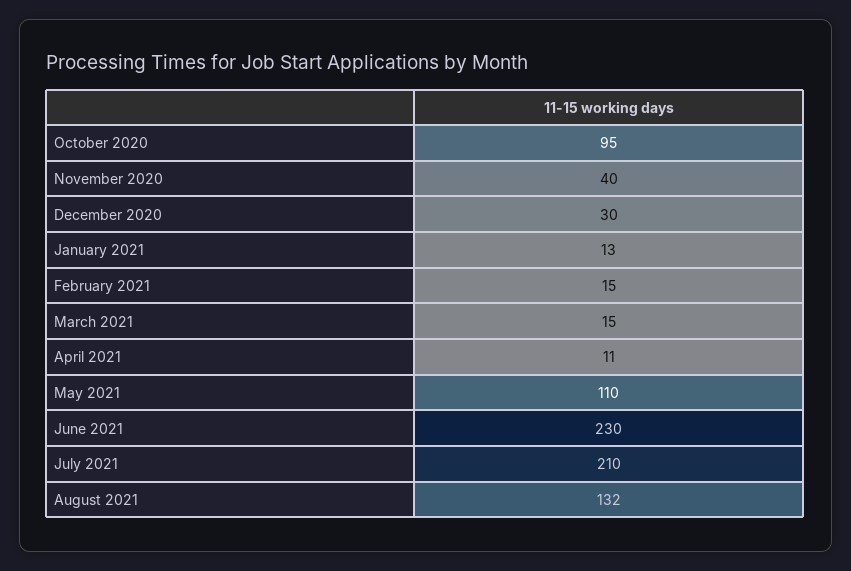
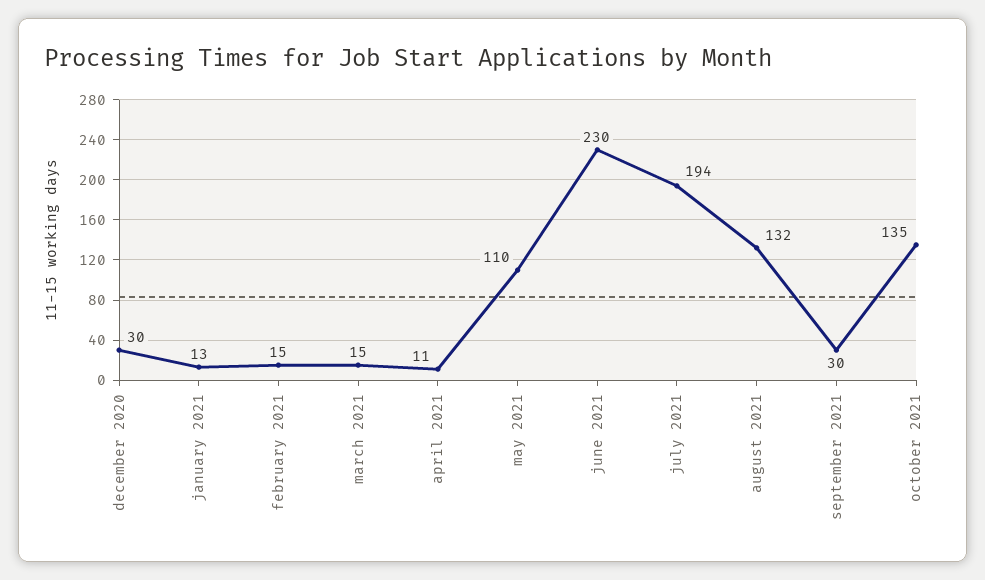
October 2020: 95 -> none
November 2020: 40 -> none
July 2021: 210 -> 194
september 2021: none -> 30
october 2021: none -> 135

